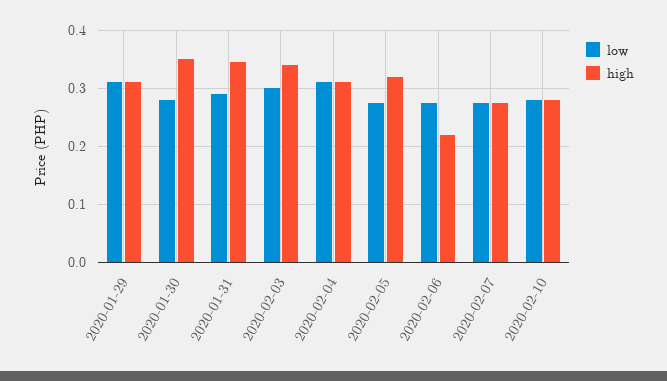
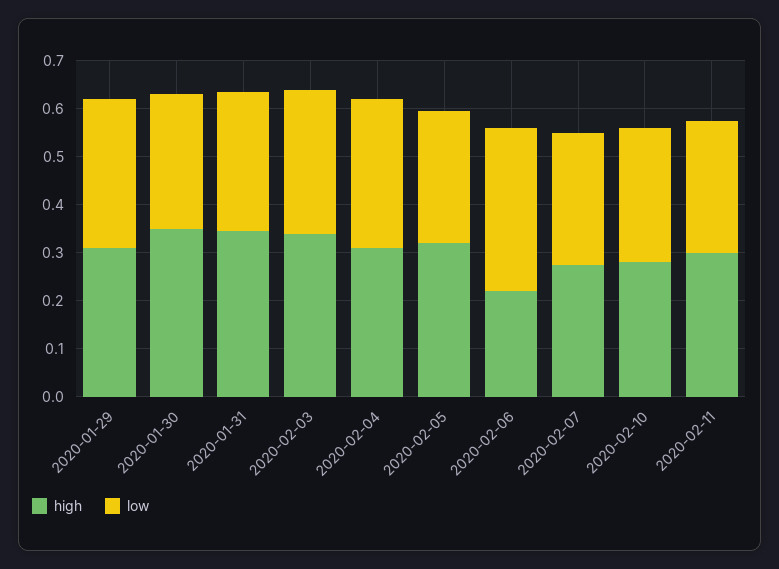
low, 2020-02-06: 0.28 -> 0.34
high, 2020-02-11: none -> 0.3
low, 2020-02-11: none -> 0.28

